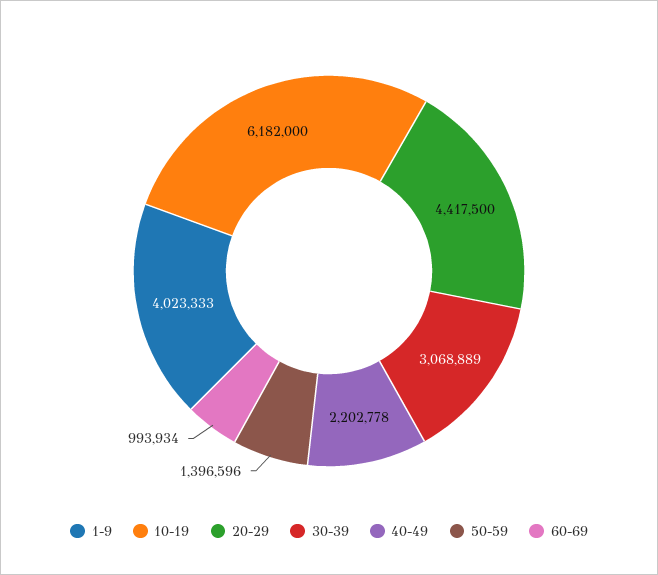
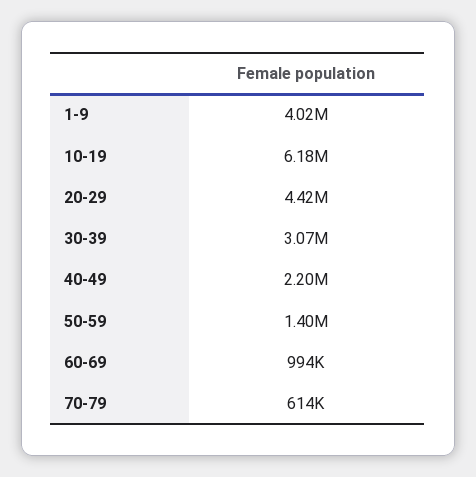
70-79: none -> 614000

